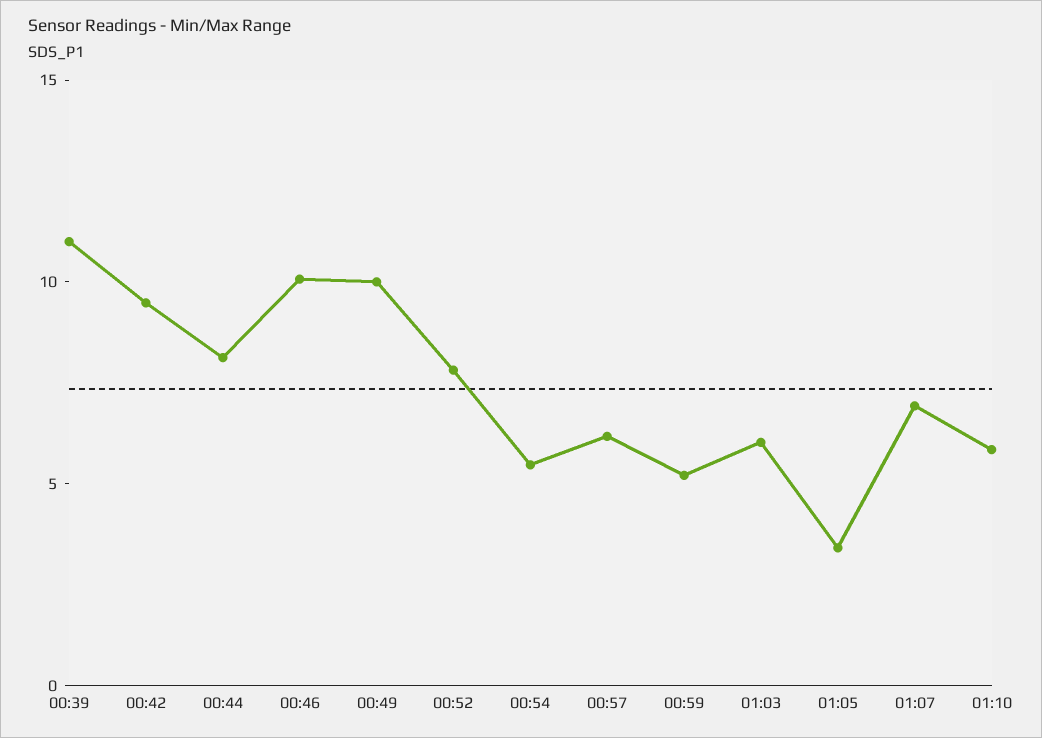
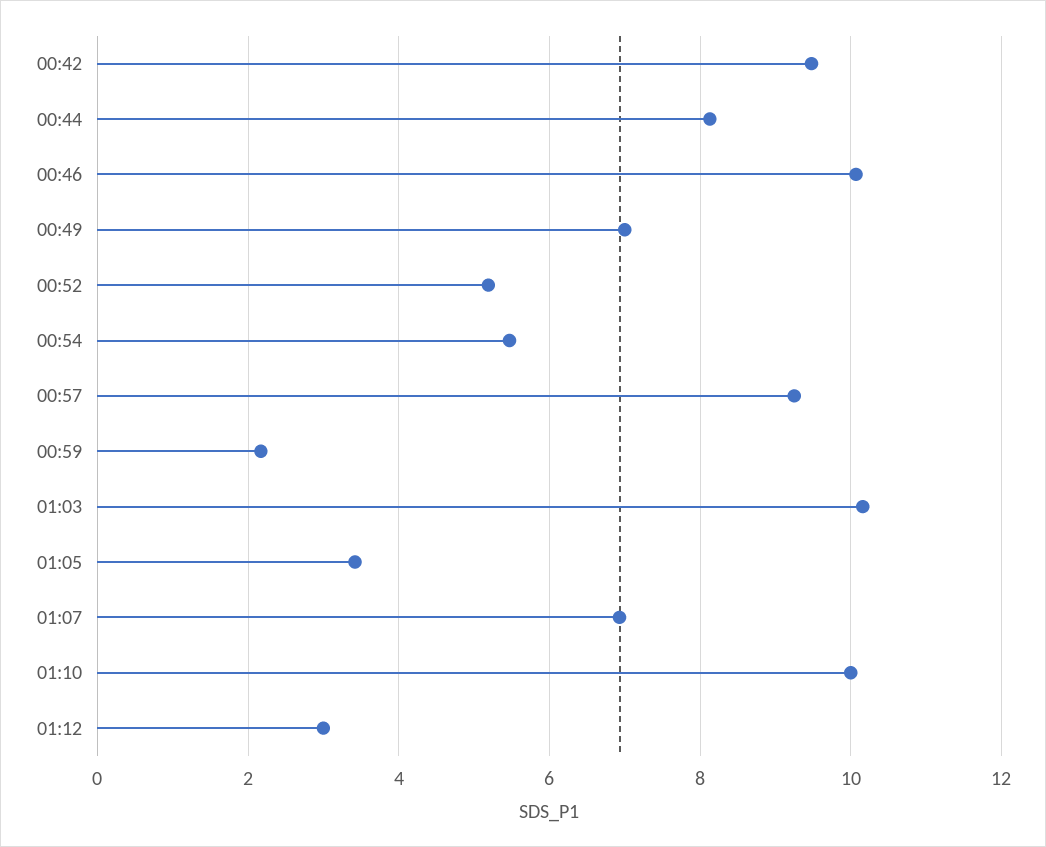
00:39: 11 -> none
00:49: 10 -> 7
00:52: 8 -> 5.2
00:57: 6 -> 9.2
00:59: 5 -> 2.2
01:03: 6 -> 10.2
01:10: 6 -> 10
01:12: none -> 3

